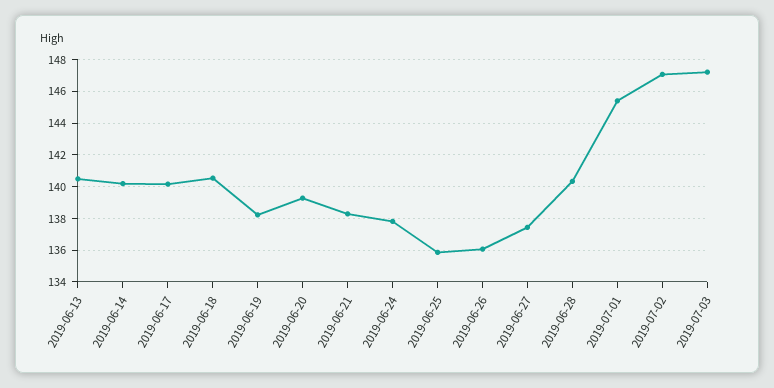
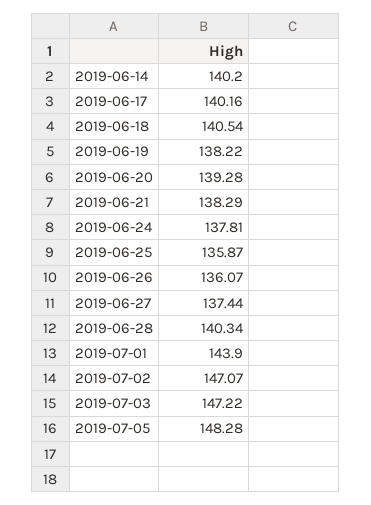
2019-06-13: 140.5 -> none
2019-07-01: 145.5 -> 143.9
2019-07-05: none -> 148.28

